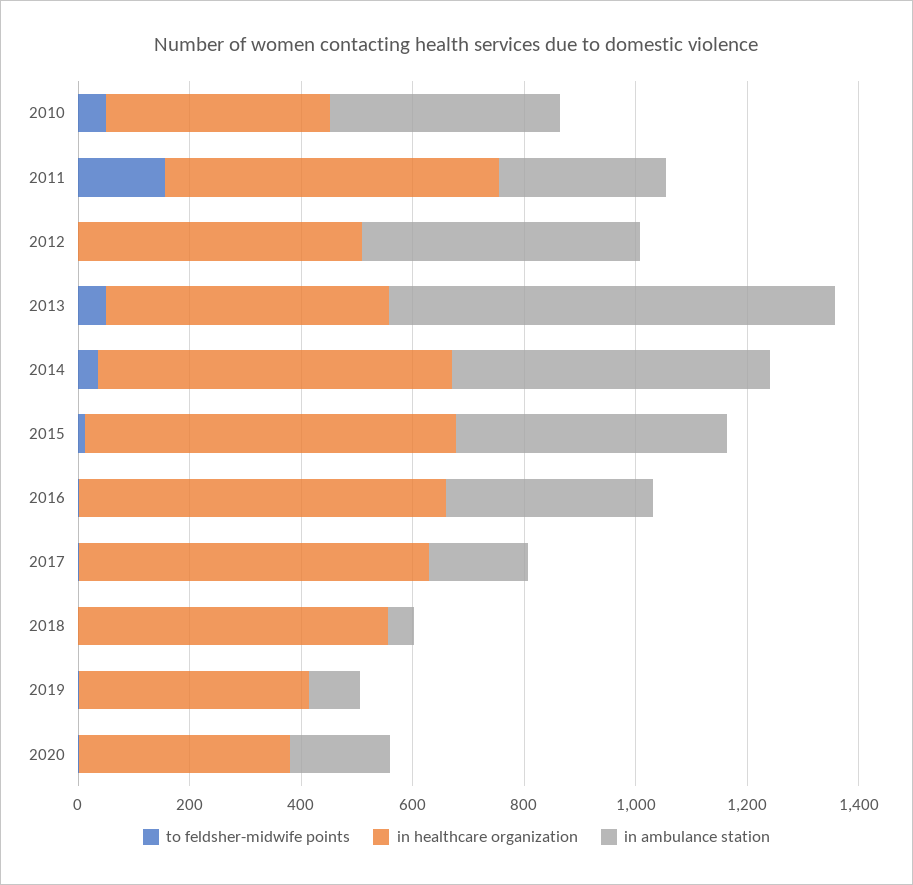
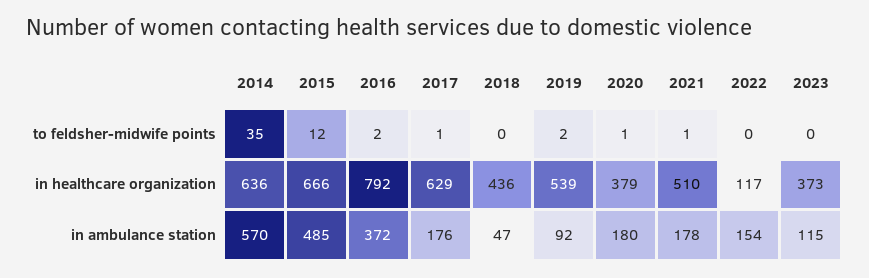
to feldsher-midwife points, 2010: 50 -> none
in healthcare organization, 2010: 400 -> none
in ambulance station, 2010: 400 -> none
to feldsher-midwife points, 2011: 150 -> none
in healthcare organization, 2011: 600 -> none
in ambulance station, 2011: 300 -> none
to feldsher-midwife points, 2012: 0 -> none
in healthcare organization, 2012: 500 -> none
in ambulance station, 2012: 500 -> none
to feldsher-midwife points, 2013: 50 -> none
in healthcare organization, 2013: 500 -> none
in ambulance station, 2013: 800 -> none
in healthcare organization, 2016: 650 -> 792
in healthcare organization, 2018: 550 -> 436
in healthcare organization, 2019: 400 -> 539
to feldsher-midwife points, 2021: none -> 1
to feldsher-midwife points, 2022: none -> 0
to feldsher-midwife points, 2023: none -> 0
in healthcare organization, 2021: none -> 510
in healthcare organization, 2022: none -> 117
in healthcare organization, 2023: none -> 373
in ambulance station, 2021: none -> 178
in ambulance station, 2022: none -> 154
in ambulance station, 2023: none -> 115

